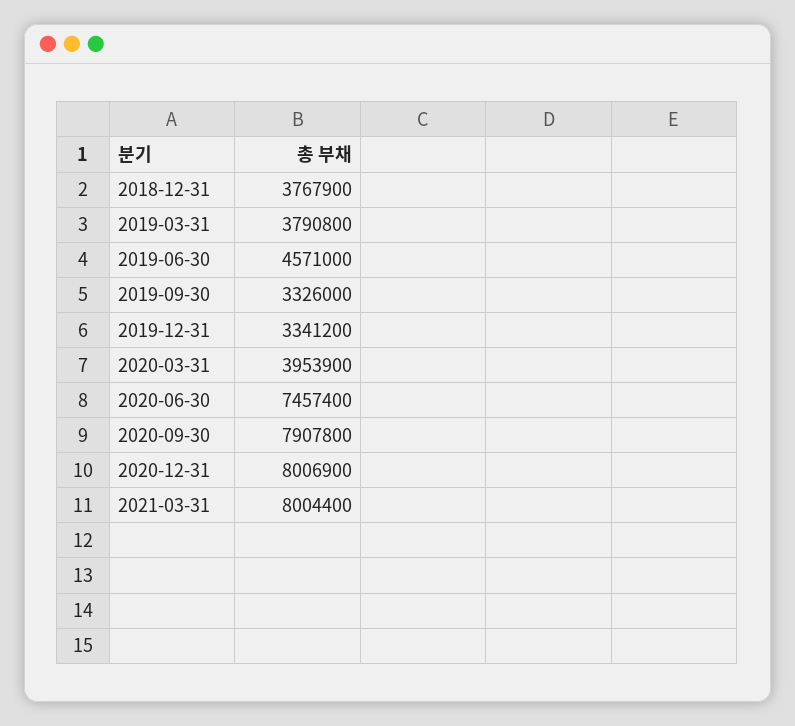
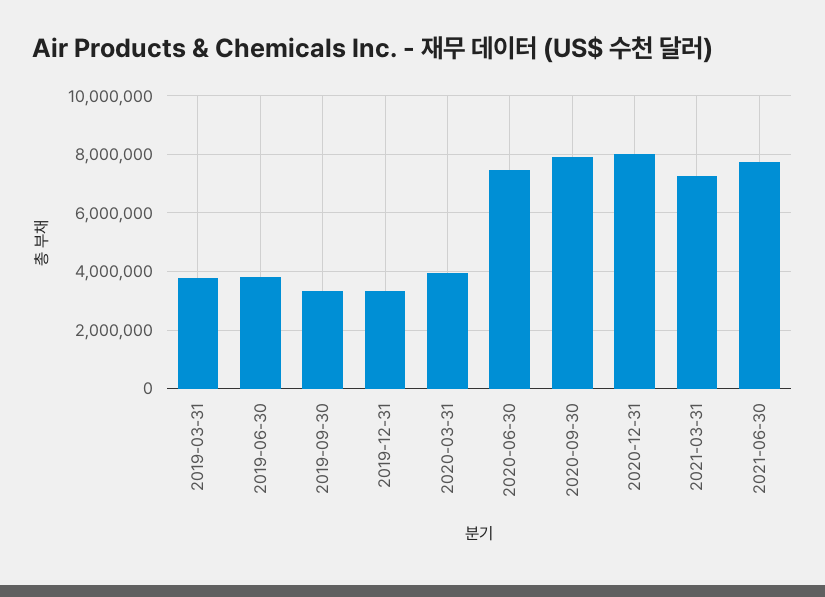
2018-12-31: 3767900 -> none
2019-06-30: 4571000 -> 3750000
2021-03-31: 8004400 -> 7250000
2021-06-30: none -> 7750000

